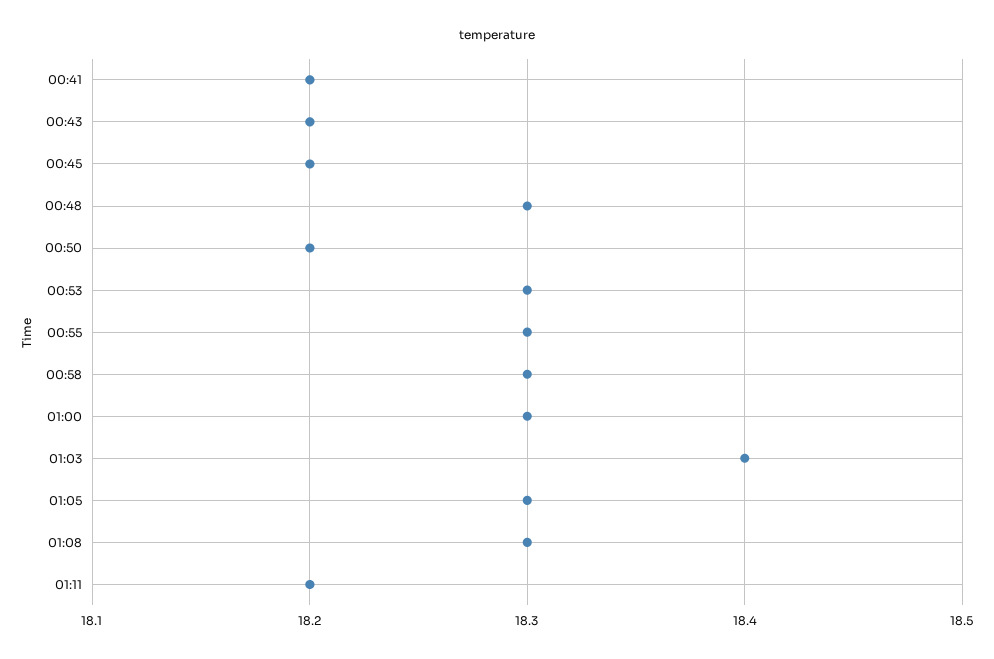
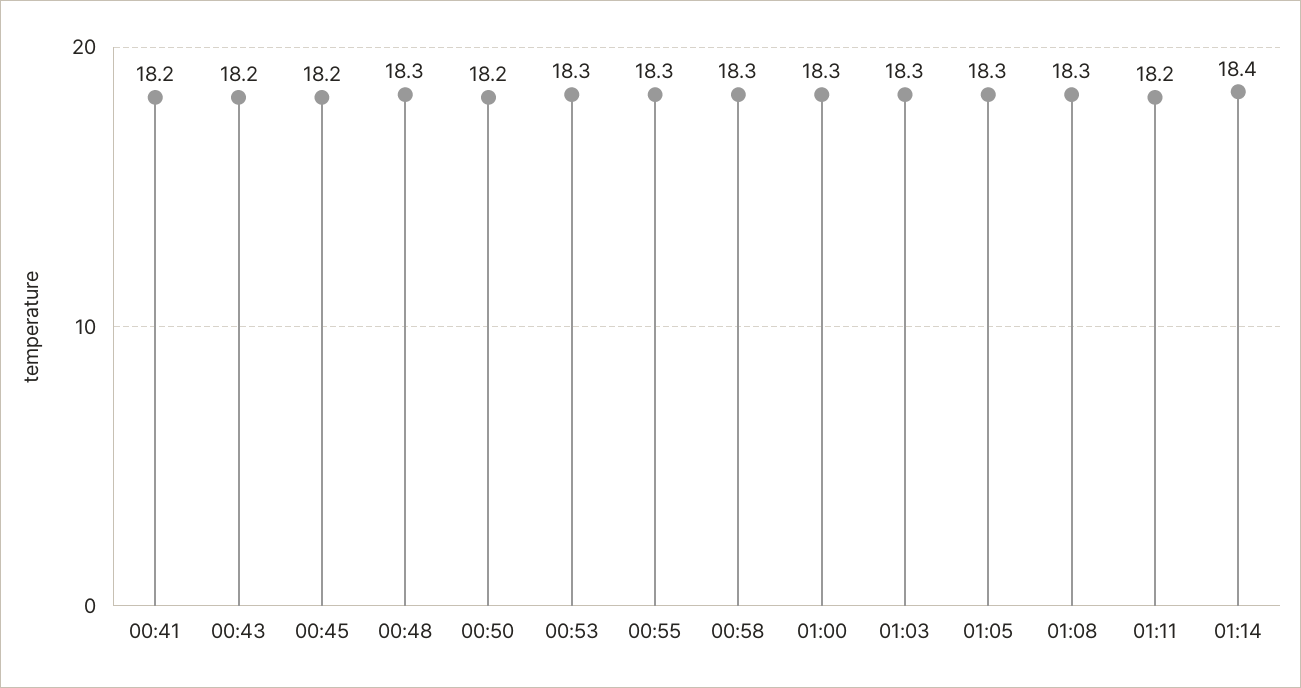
01:03: 18.4 -> 18.3
01:14: none -> 18.4

